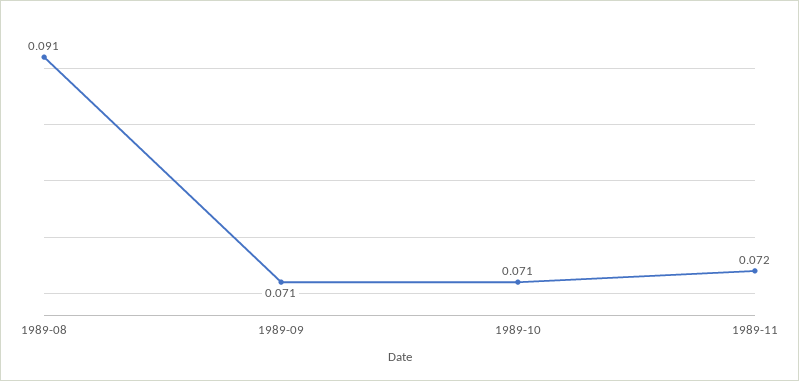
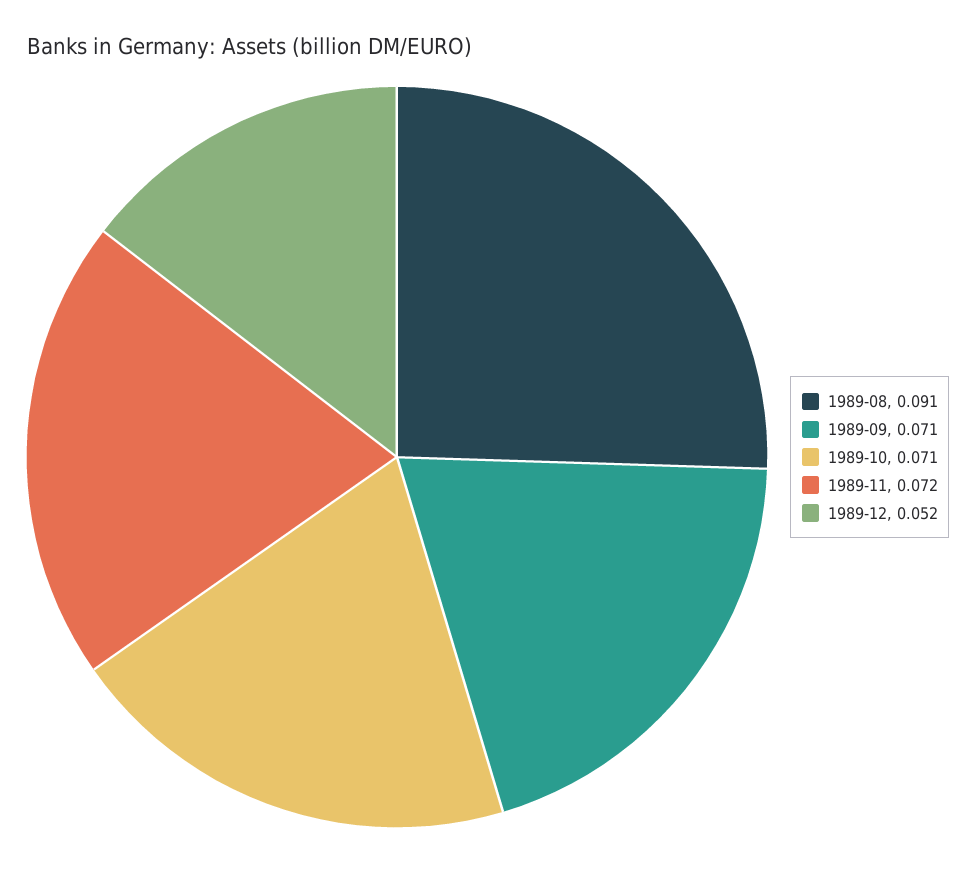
1989-12: none -> 0.052

